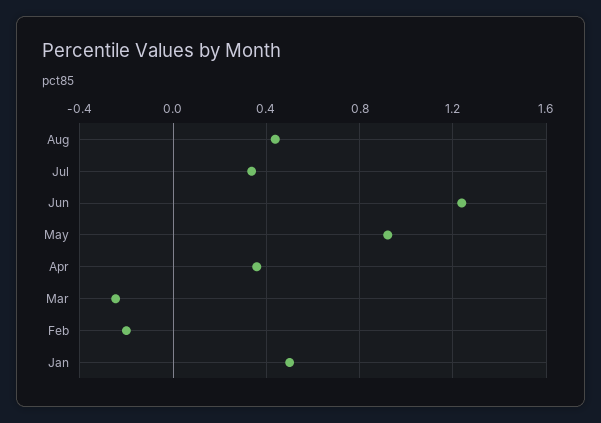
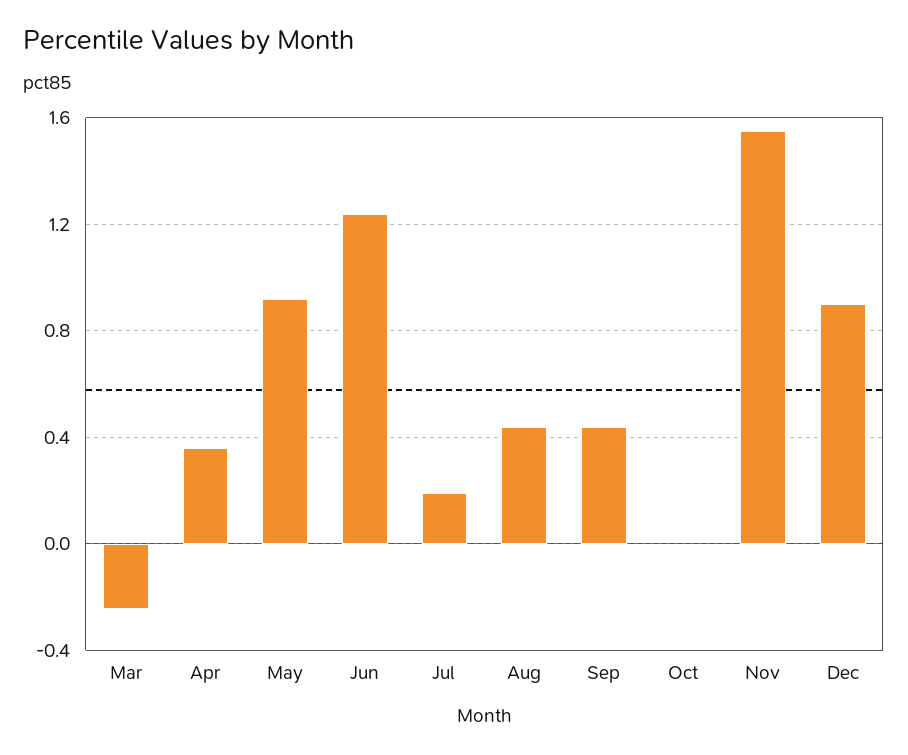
Jul: 0.35 -> 0.2
Feb: -0.2 -> none
Jan: 0.5 -> none
Sep: none -> 0.45
Oct: none -> 0
Nov: none -> 1.55
Dec: none -> 0.9

